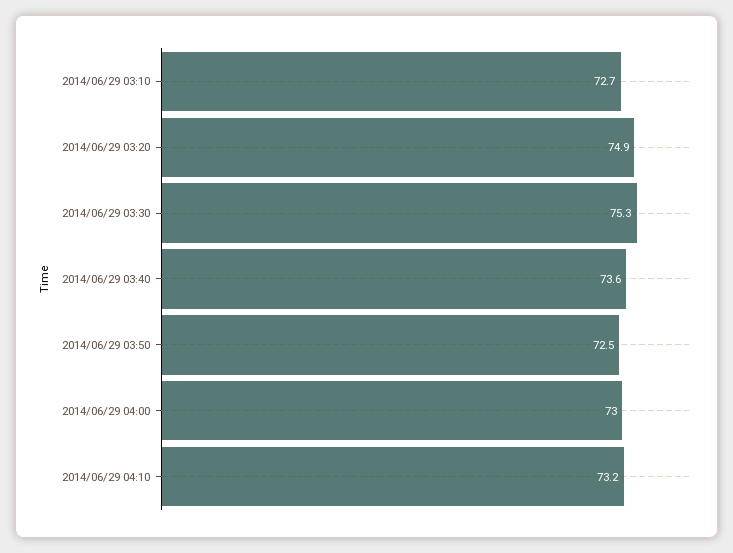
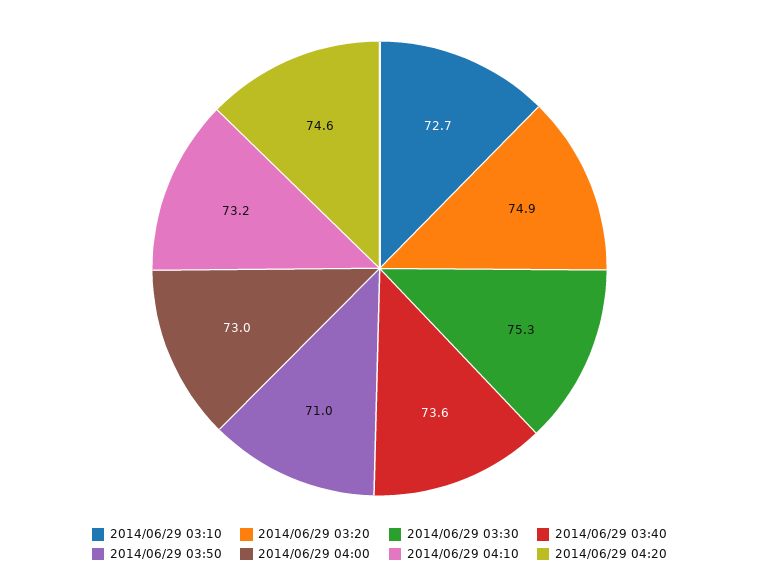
2014/06/29 03:50: 72.5 -> 71
2014/06/29 04:20: none -> 74.6

